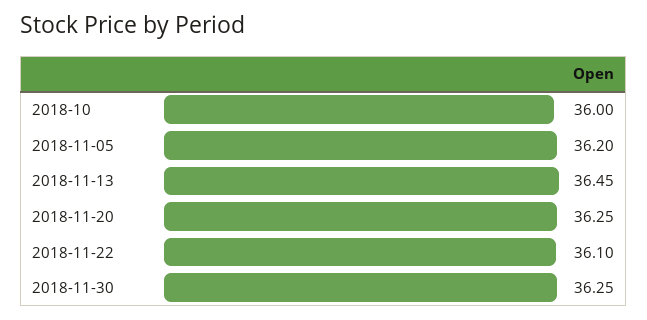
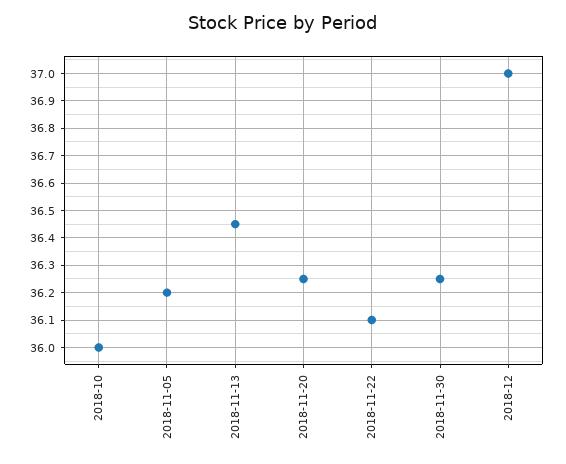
2018-12: none -> 37

